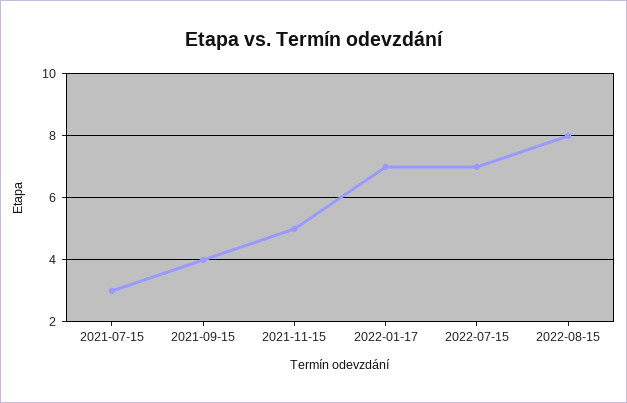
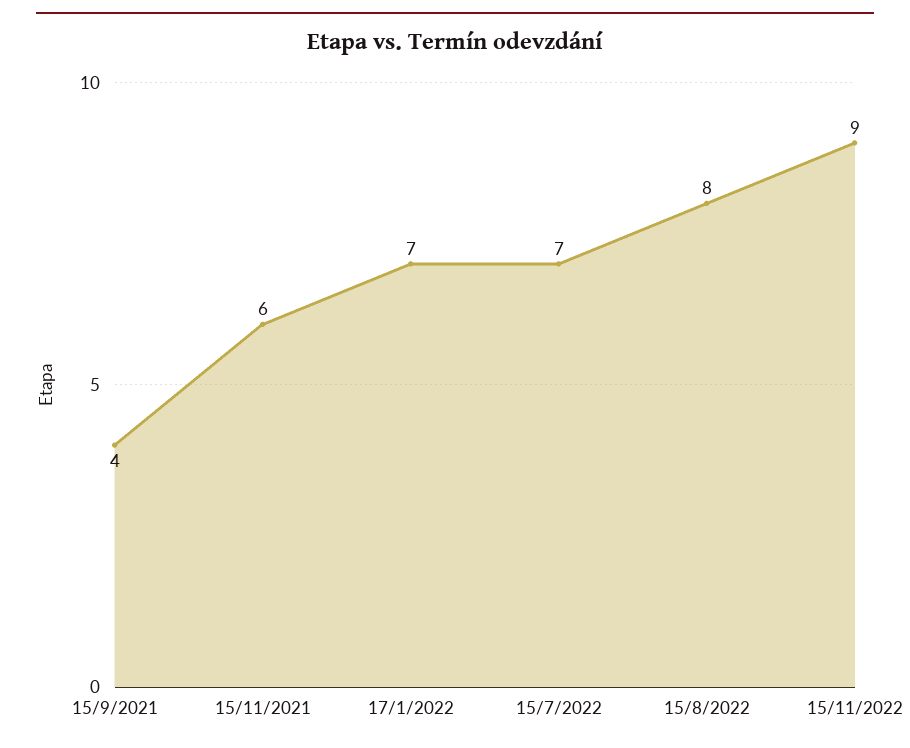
2021-07-15: 3 -> none
2021-11-15: 5 -> 6
15/11/2022: none -> 9

